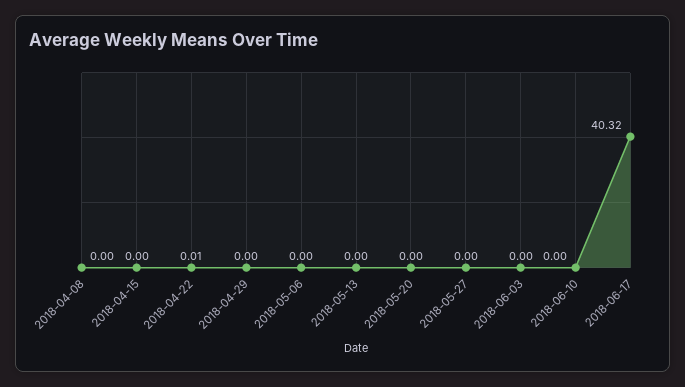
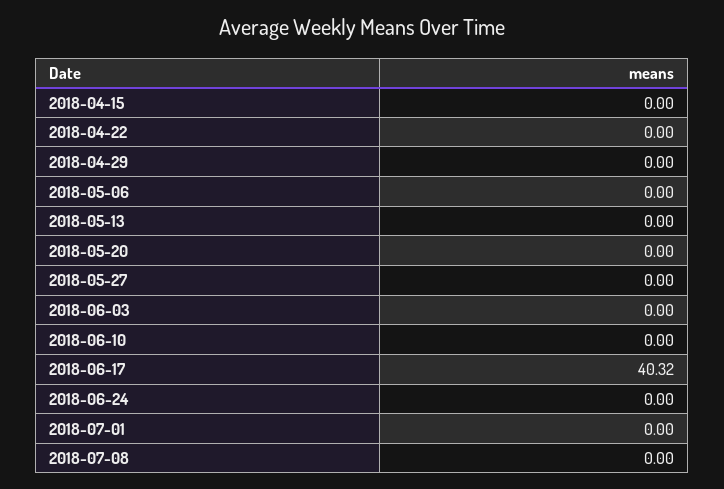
2018-04-08: 0 -> none
2018-04-22: 0.01 -> 0
2018-06-24: none -> 0
2018-07-01: none -> 0
2018-07-08: none -> 0

